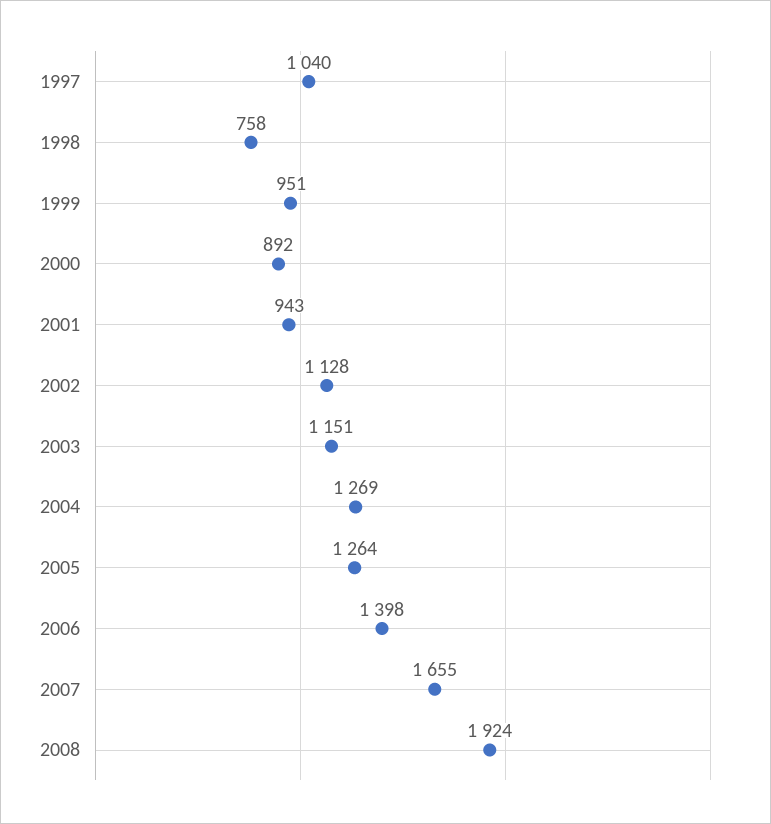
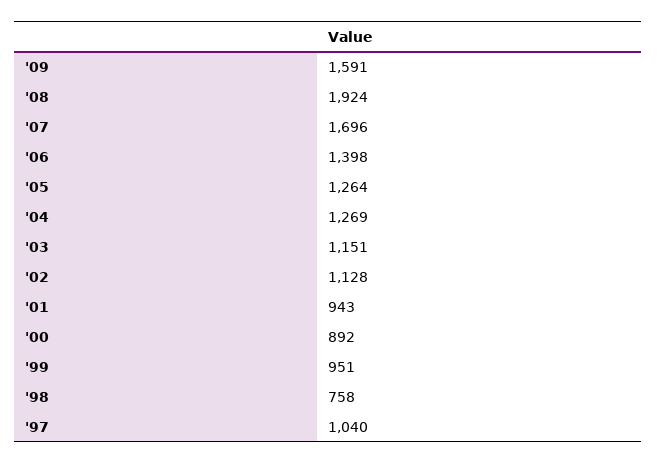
2007: 1655 -> 1696
'09: none -> 1591

